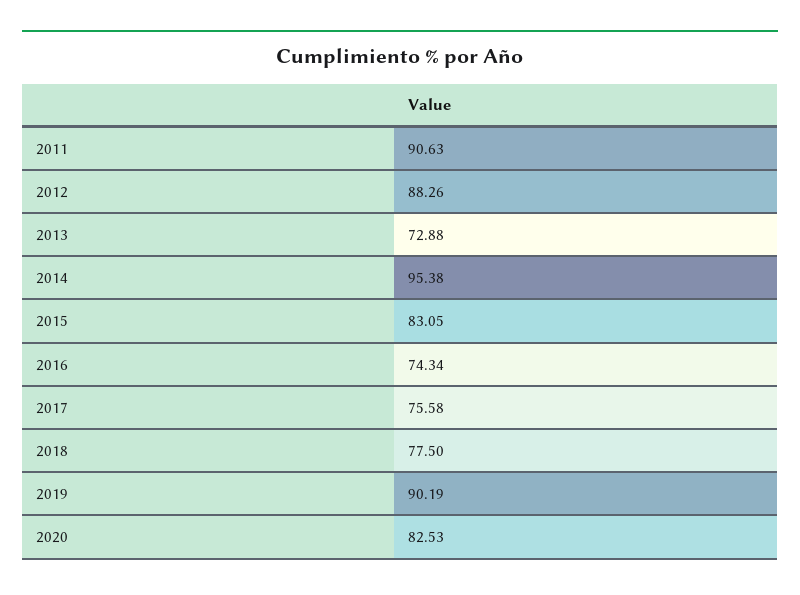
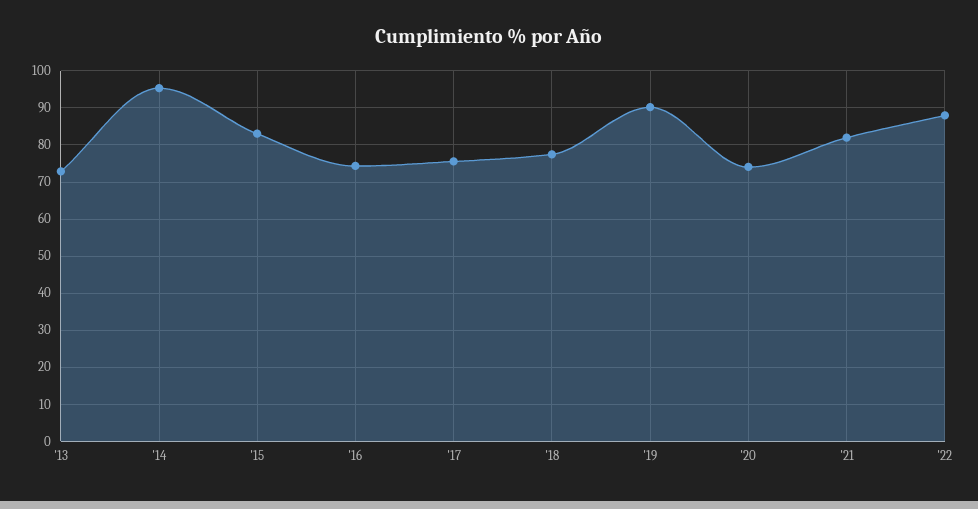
2011: 90.63 -> none
2012: 88.26 -> none
2020: 82.53 -> 74
'21: none -> 82
'22: none -> 88

